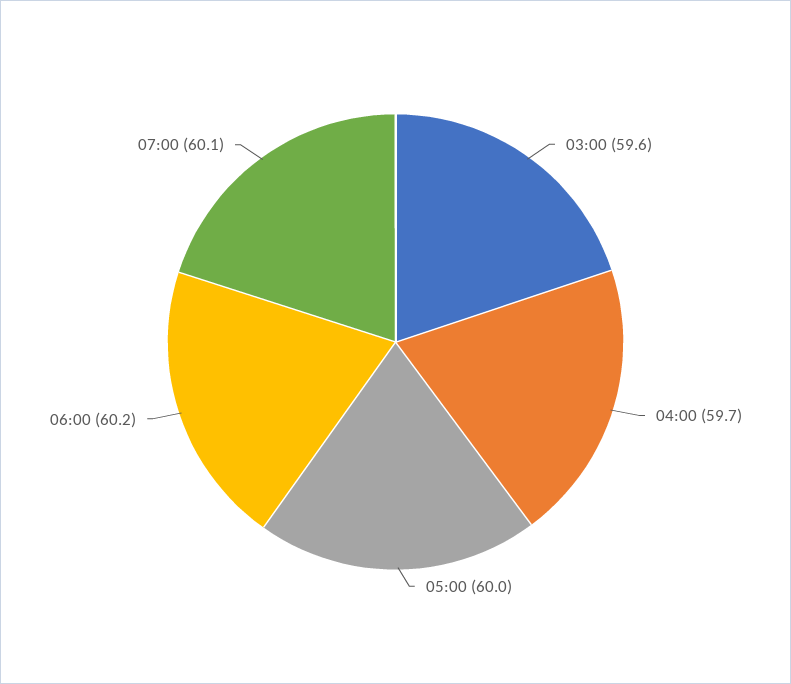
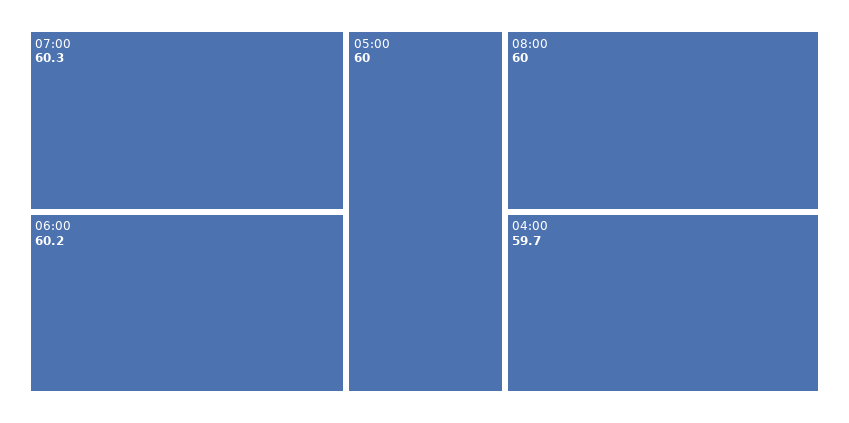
03:00: 59.6 -> none
07:00: 60.1 -> 60.3
08:00: none -> 60

